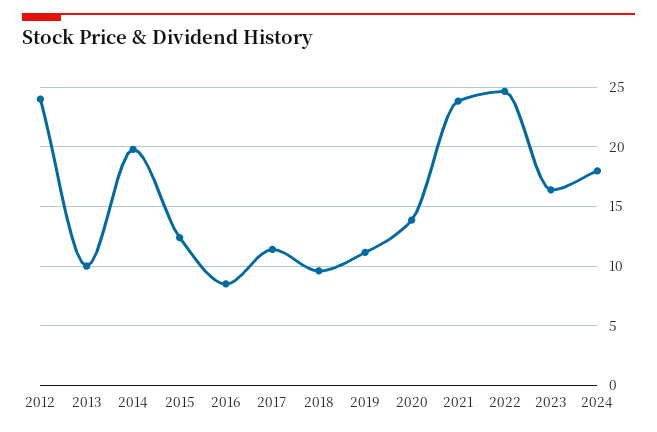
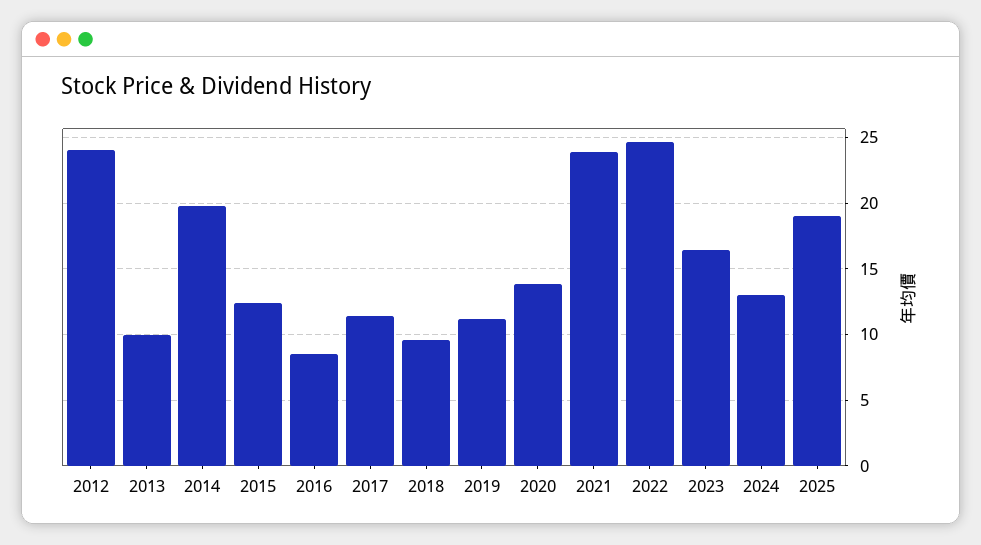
2024: 18 -> 13
2025: none -> 19

